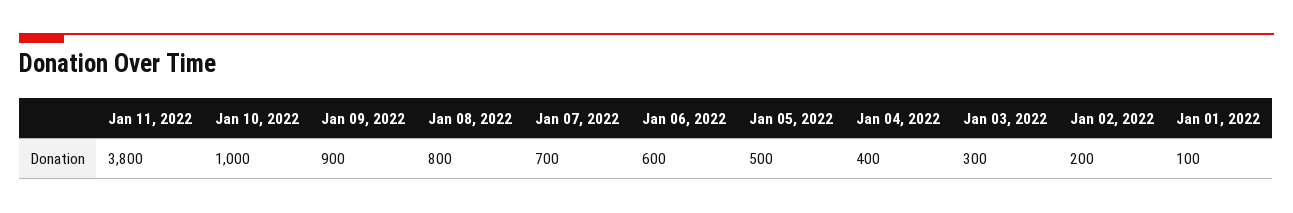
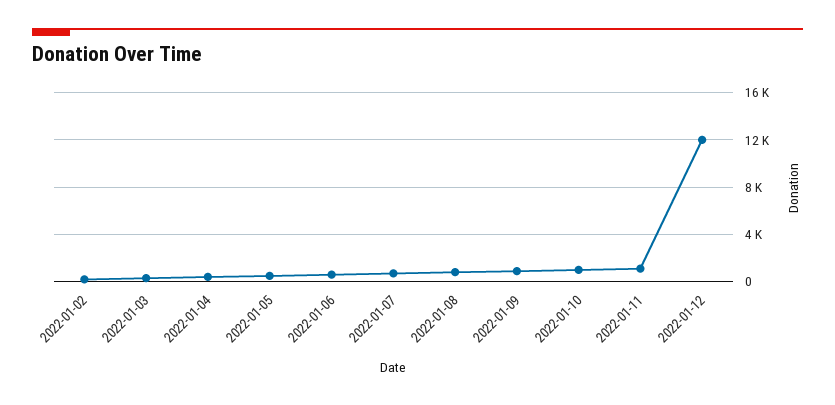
Jan 11, 2022: 3800 -> 1000
Jan 01, 2022: 100 -> none
2022-01-12: none -> 12000

